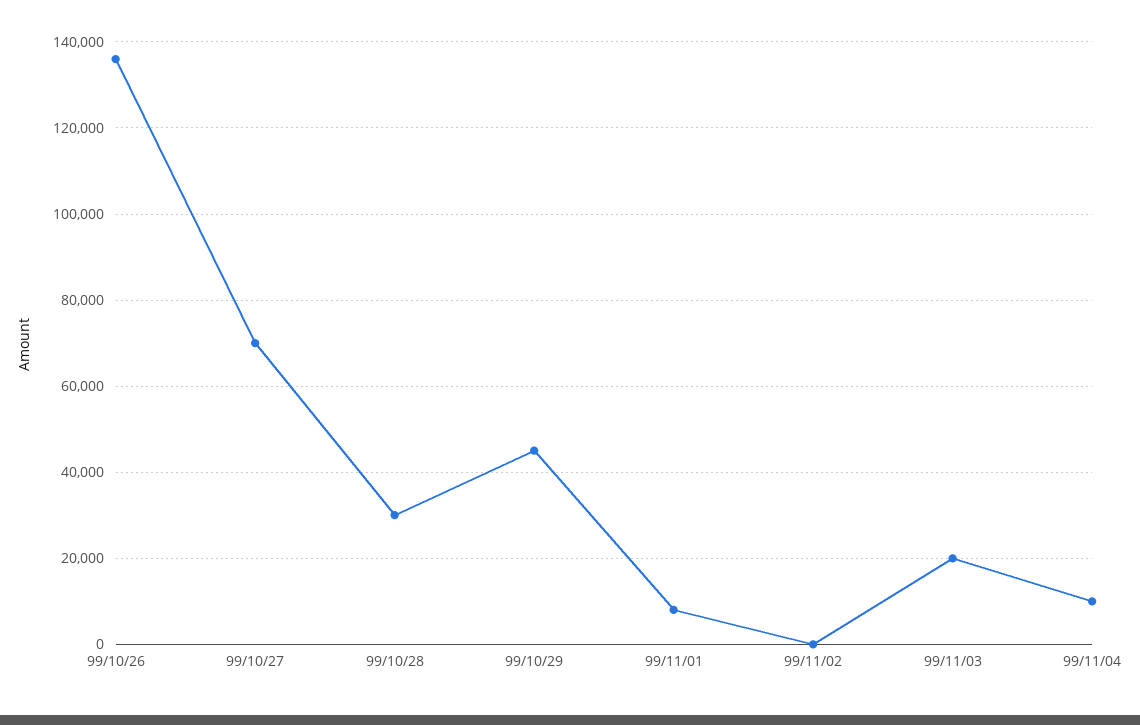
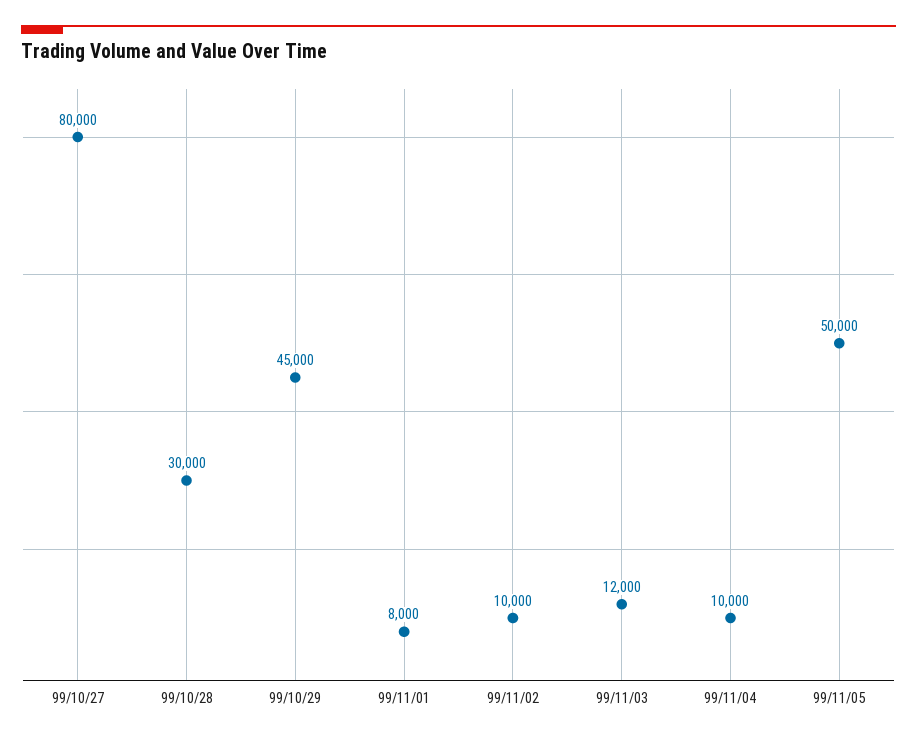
99/10/26: 136000 -> none
99/10/27: 70000 -> 80000
99/11/02: 0 -> 10000
99/11/03: 20000 -> 12000
99/11/05: none -> 50000

